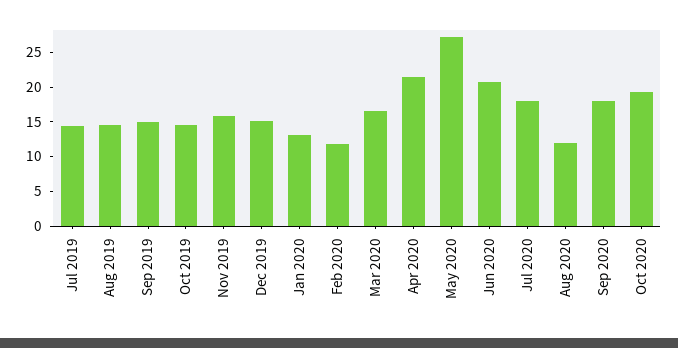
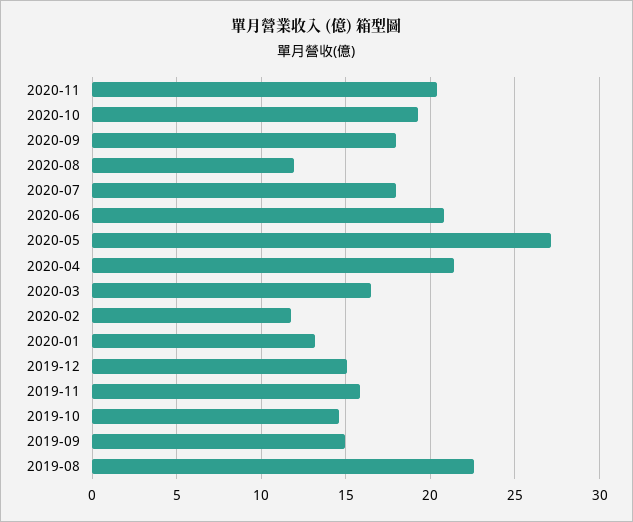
Jul 2019: 15 -> none
Aug 2019: 15 -> 22.5
2020-11: none -> 20.5

